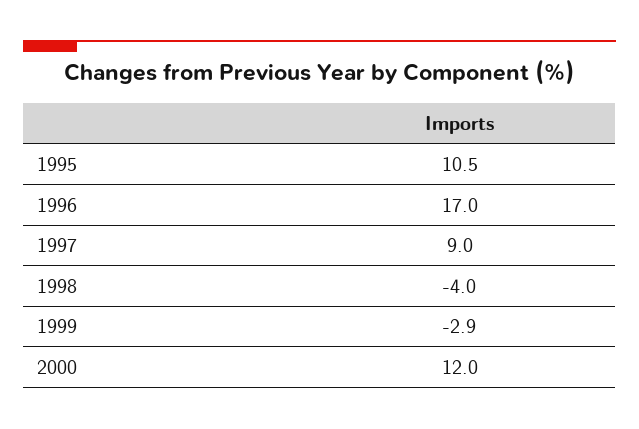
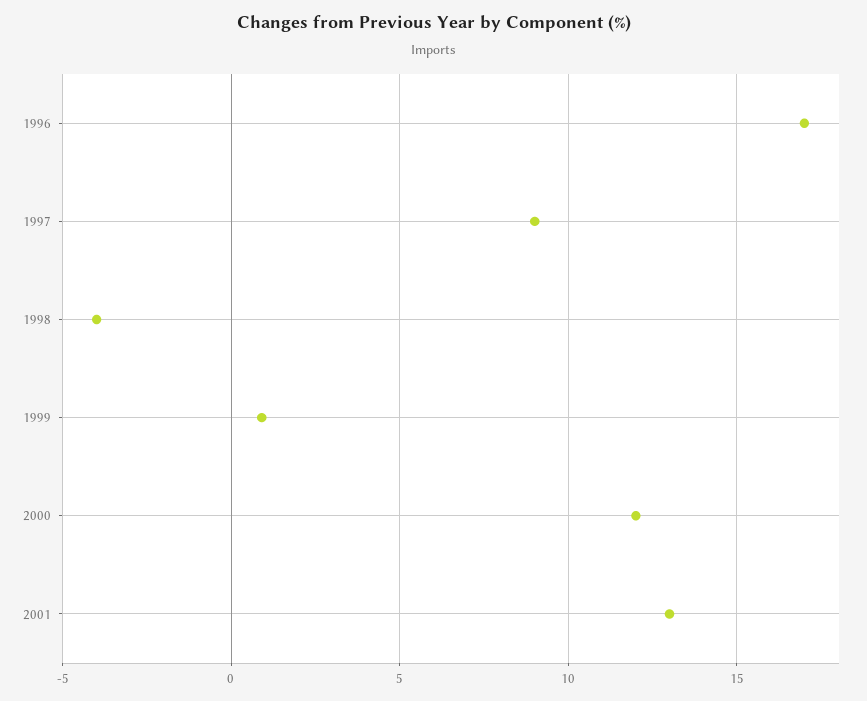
1995: 10.5 -> none
1999: -2.9 -> 1
2001: none -> 13

